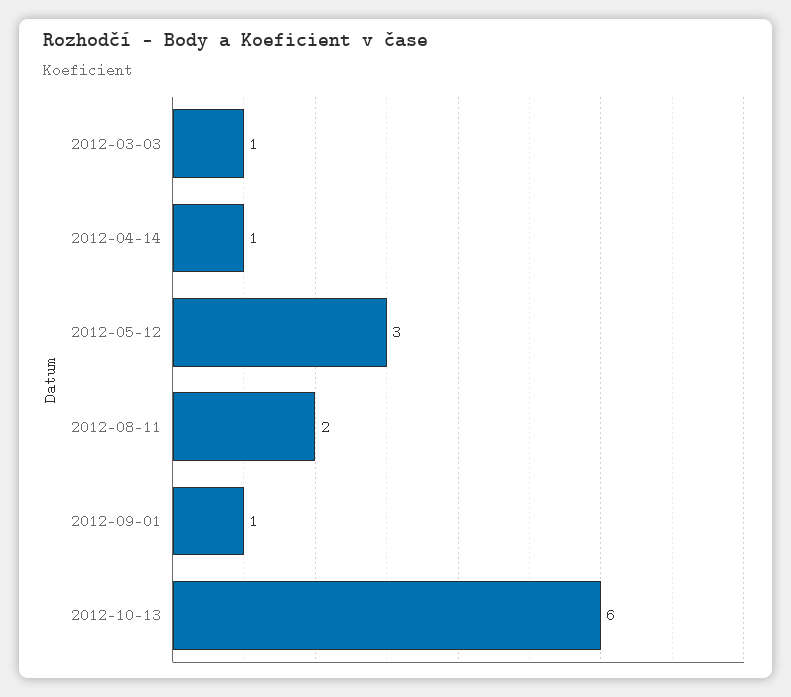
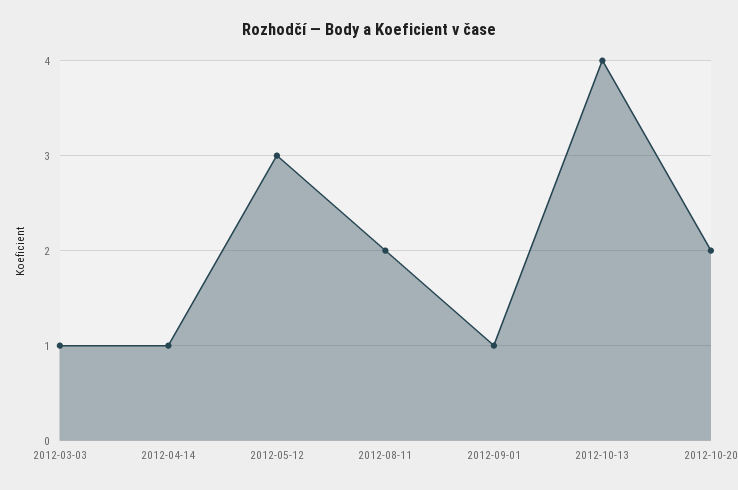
2012-10-13: 6 -> 4
2012-10-20: none -> 2

